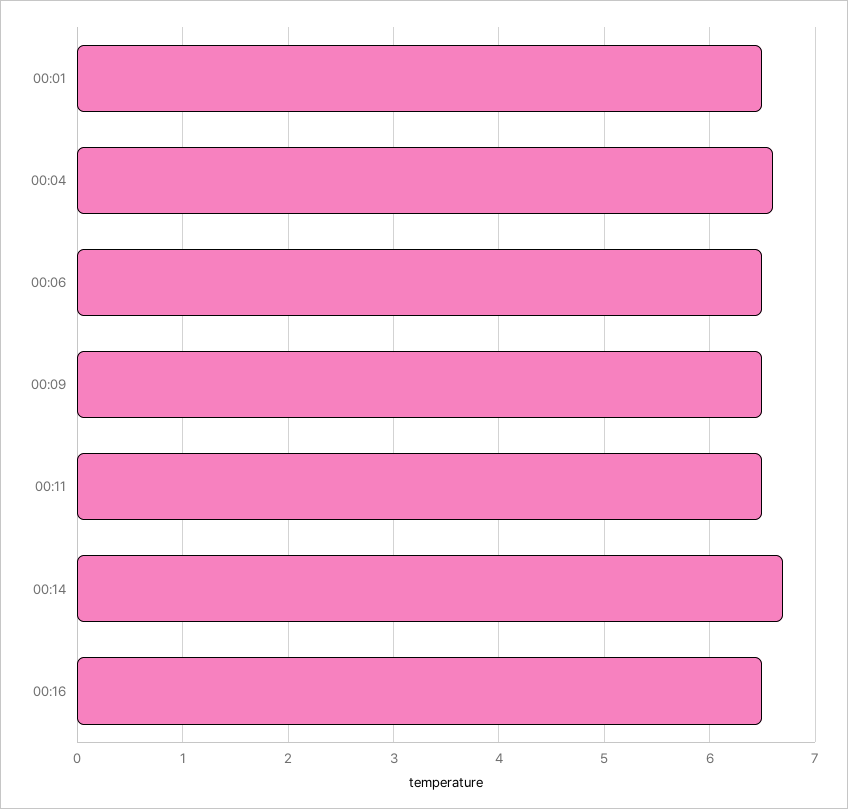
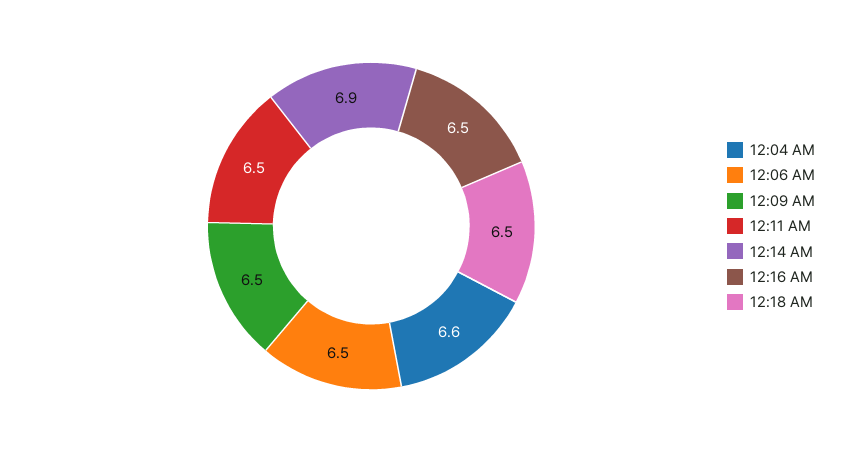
00:01: 6.5 -> none
00:14: 6.7 -> 6.9
12:18 AM: none -> 6.5

